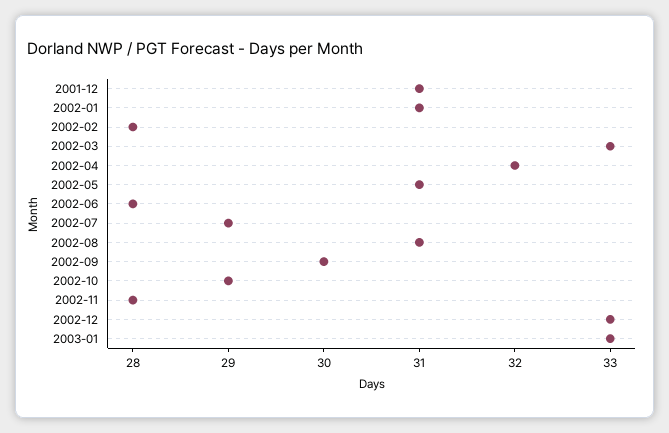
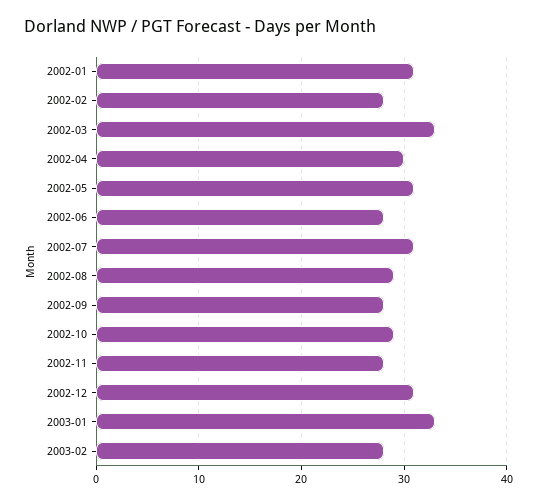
2001-12: 31 -> none
2002-04: 32 -> 30
2002-07: 29 -> 31
2002-08: 31 -> 29
2002-09: 30 -> 28
2002-12: 33 -> 31
2003-02: none -> 28

